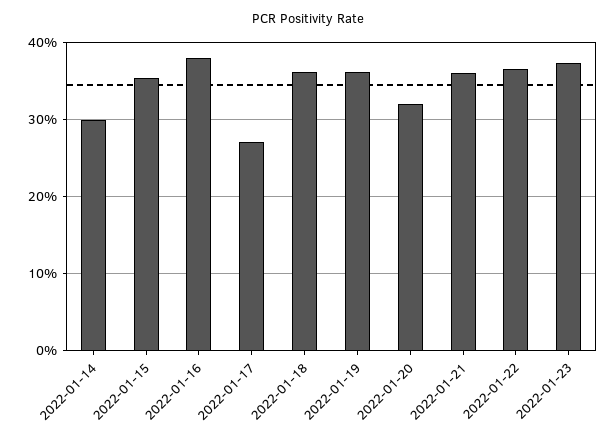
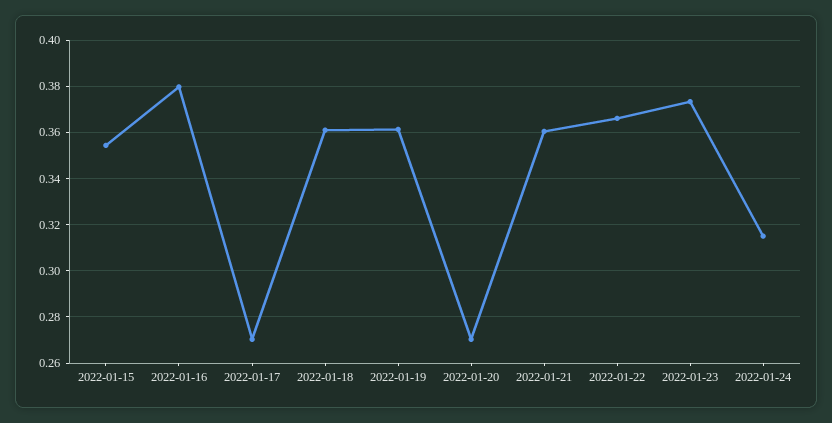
2022-01-14: 0.3 -> none
2022-01-20: 0.32 -> 0.27
2022-01-24: none -> 0.315

